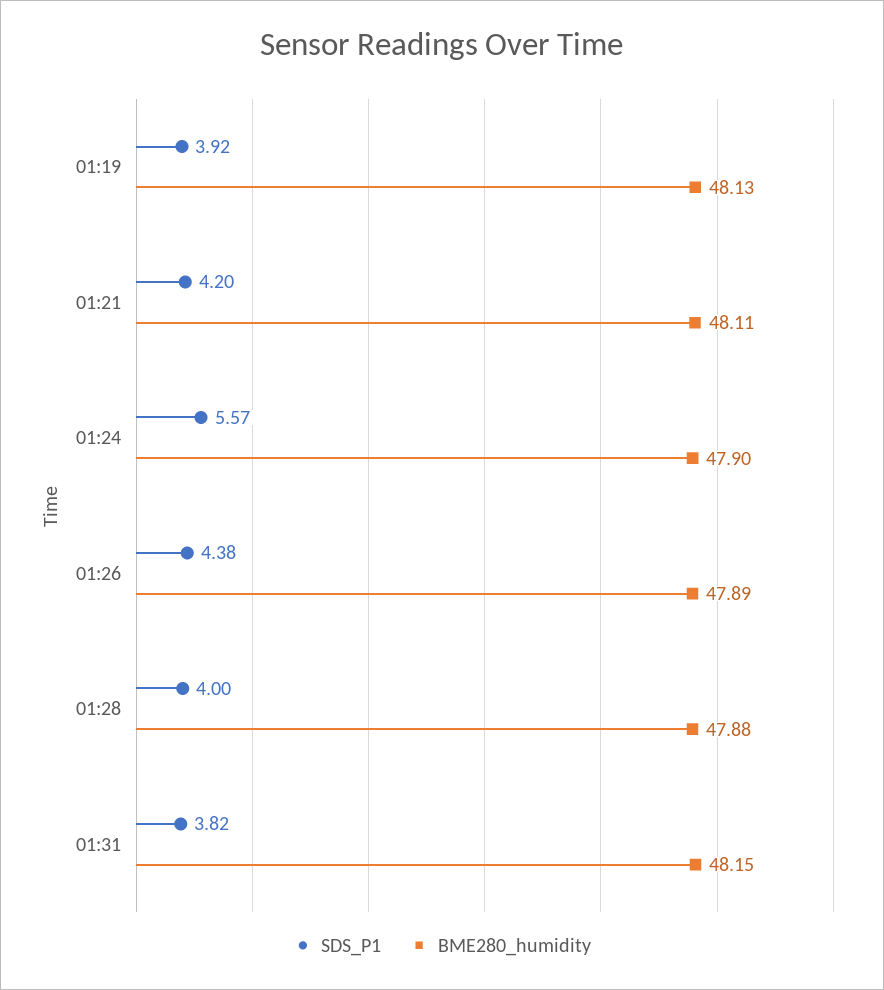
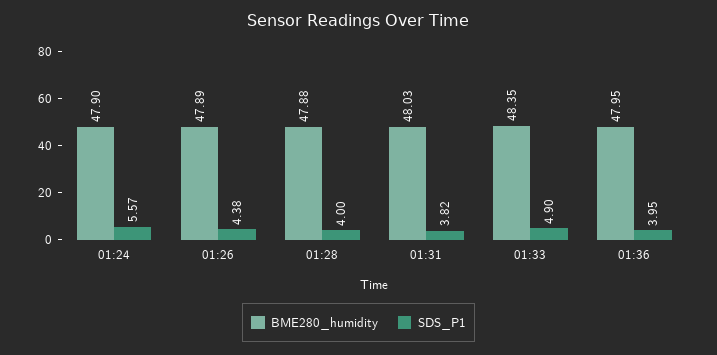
SDS_P1, 01:19: 3.92 -> none
BME280_humidity, 01:19: 48.13 -> none
SDS_P1, 01:21: 4.2 -> none
BME280_humidity, 01:21: 48.11 -> none
BME280_humidity, 01:31: 48.15 -> 48.03
BME280_humidity, 01:33: none -> 48.35
SDS_P1, 01:33: none -> 4.9
BME280_humidity, 01:36: none -> 47.95
SDS_P1, 01:36: none -> 3.95

